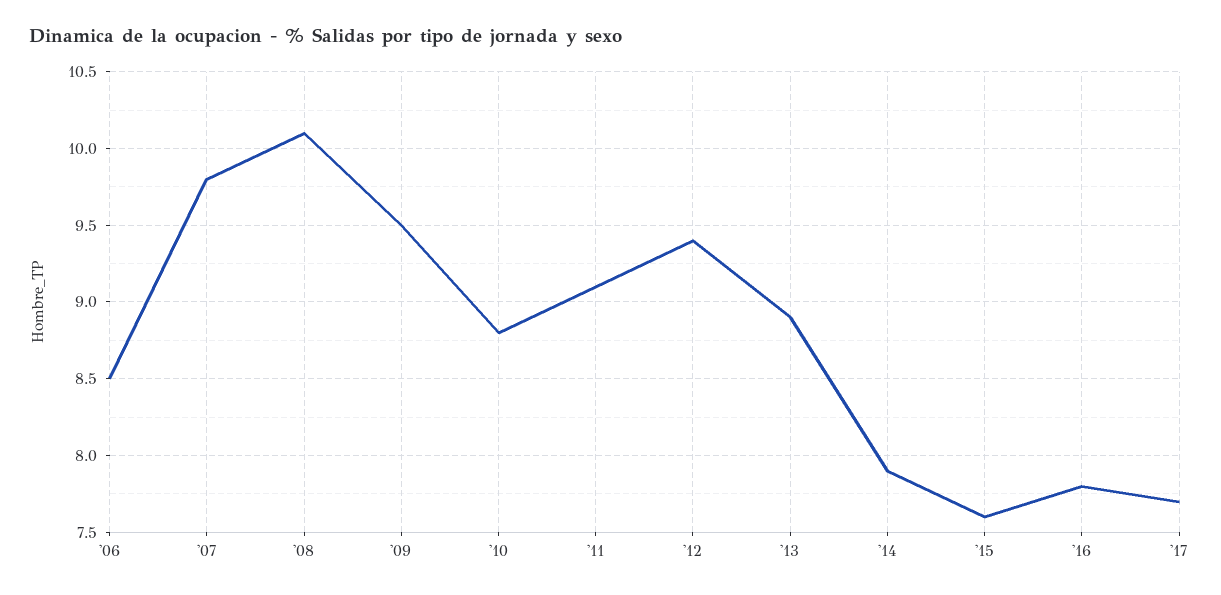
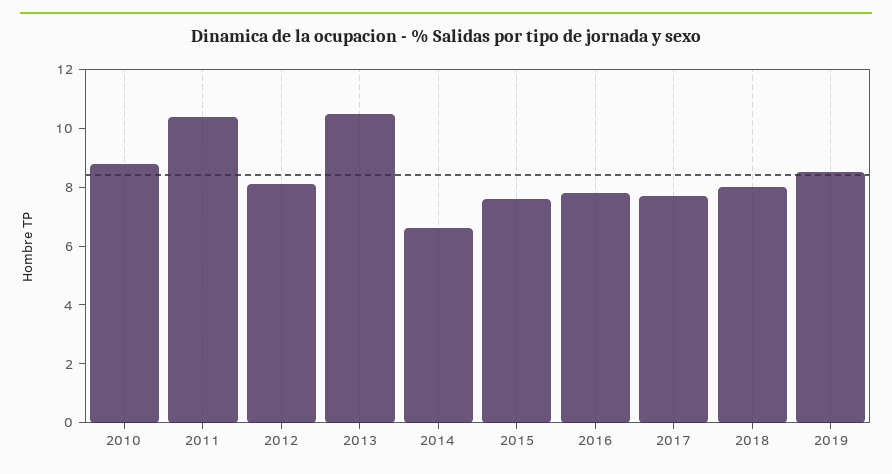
'06: 8.5 -> none
'07: 9.8 -> none
'08: 10.1 -> none
'09: 9.5 -> none
'11: 9.1 -> 10.5
'12: 9.4 -> 8
'13: 8.9 -> 10.5
'14: 7.9 -> 6.5
2018: none -> 8
2019: none -> 8.5

